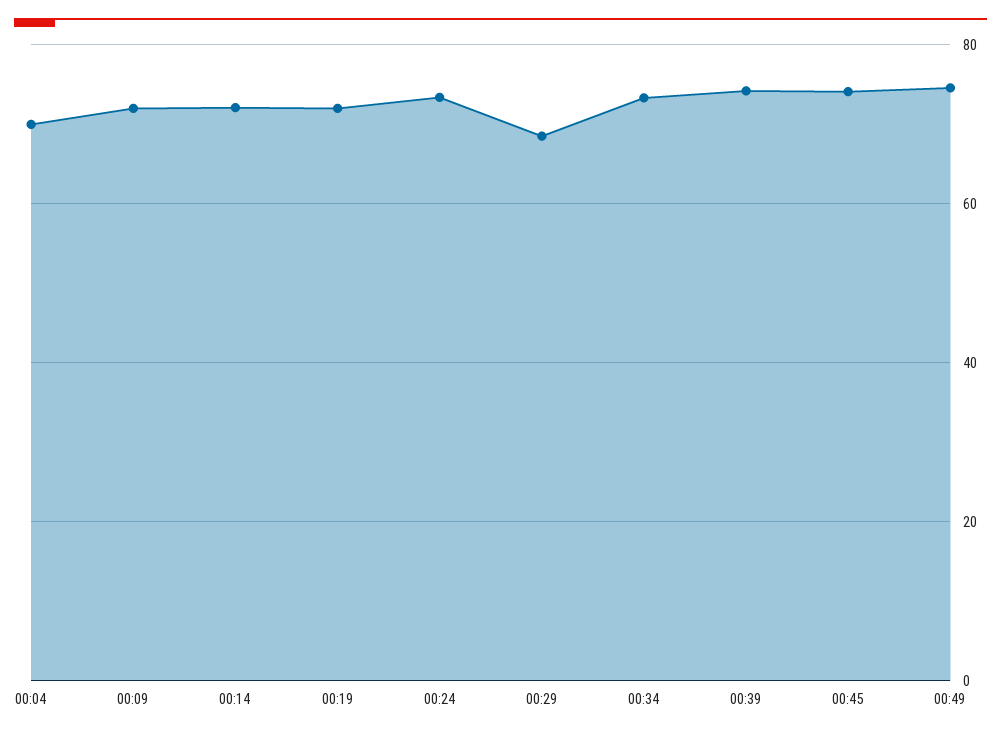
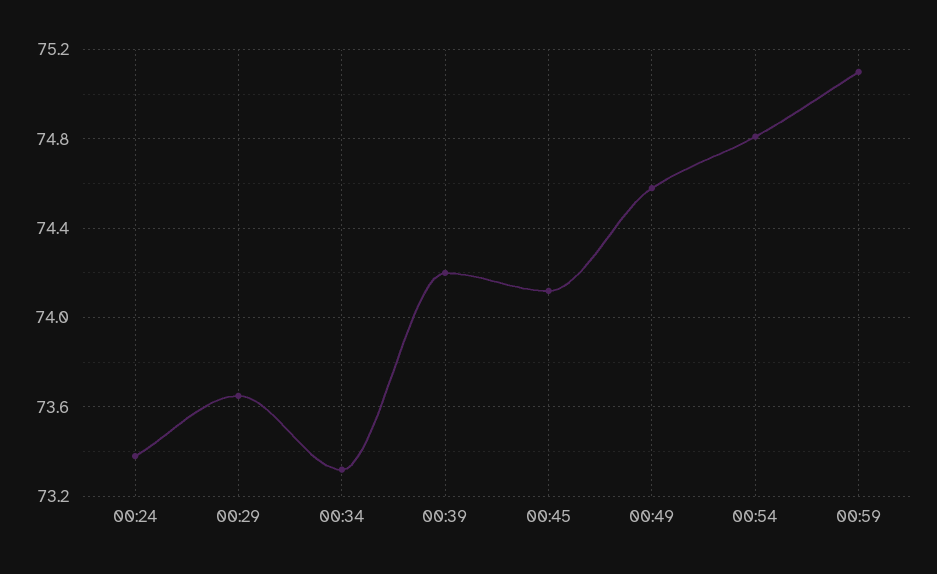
00:04: 70 -> none
00:09: 72 -> none
00:14: 72 -> none
00:19: 72 -> none
00:29: 68 -> 73.65
00:54: none -> 74.8
00:59: none -> 75.1

